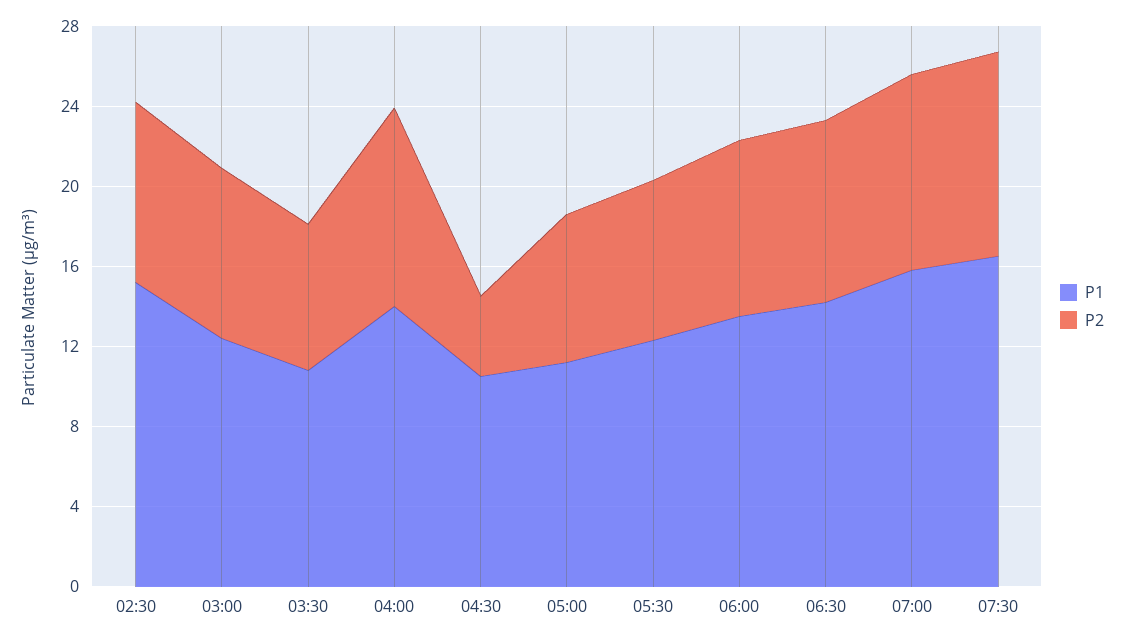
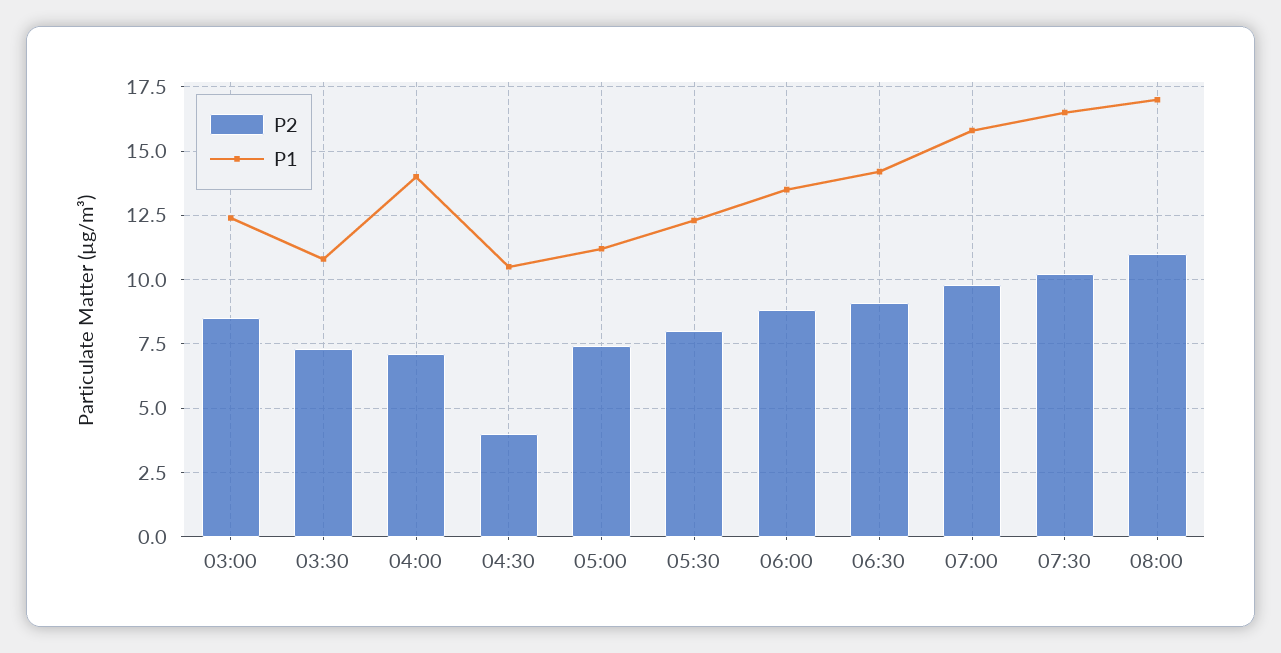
P1, 02:30: 15 -> none
P2, 02:30: 9 -> none
P2, 04:00: 10 -> 7
P2, 08:00: none -> 11
P1, 08:00: none -> 17

